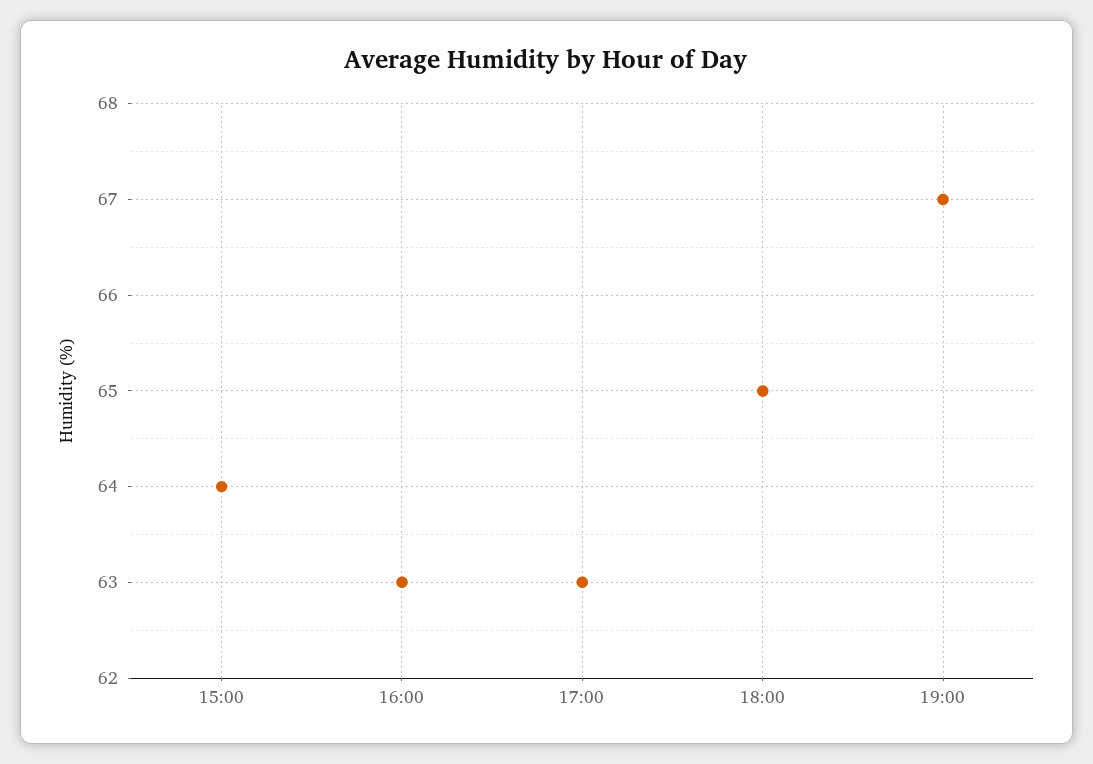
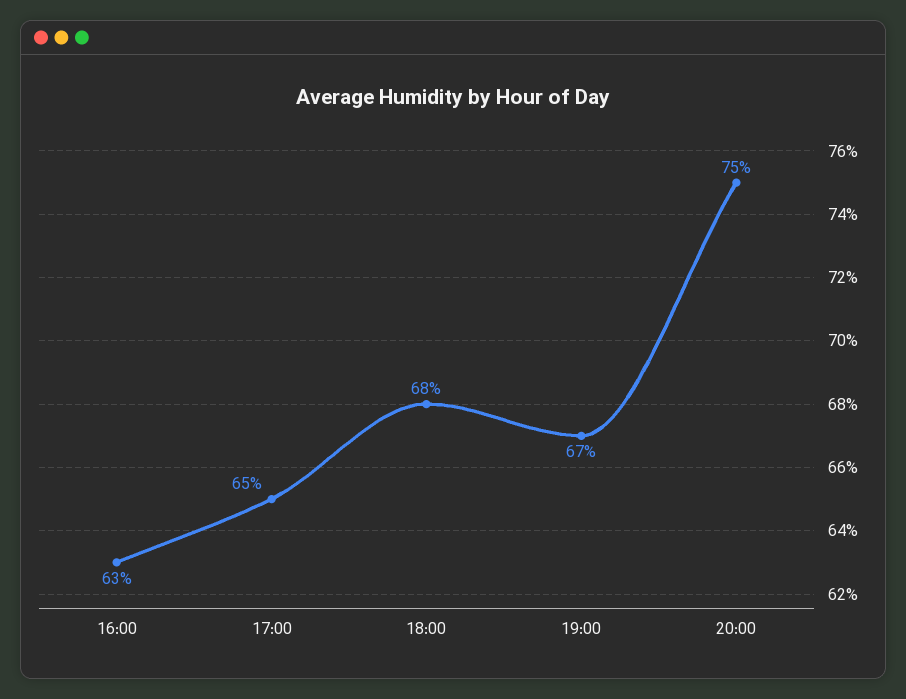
15:00: 64 -> none
17:00: 63 -> 65
18:00: 65 -> 68
20:00: none -> 75

